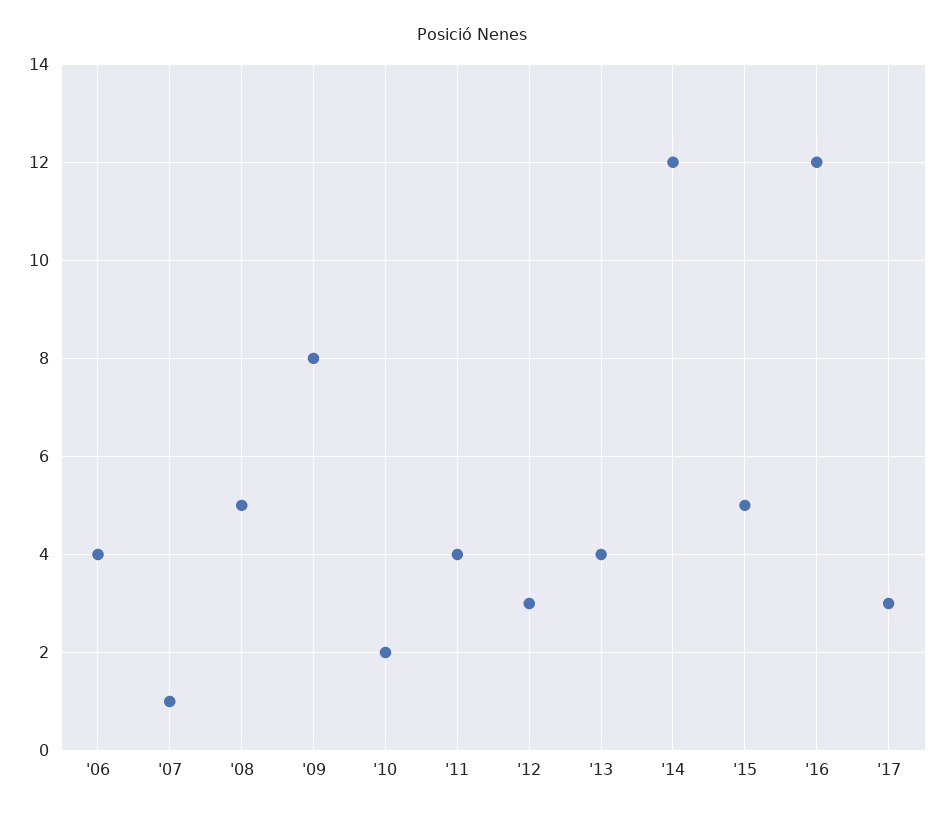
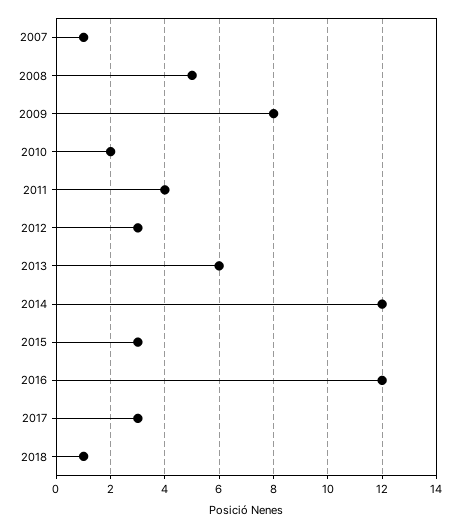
'06: 4 -> none
'13: 4 -> 6
'15: 5 -> 3
2018: none -> 1

